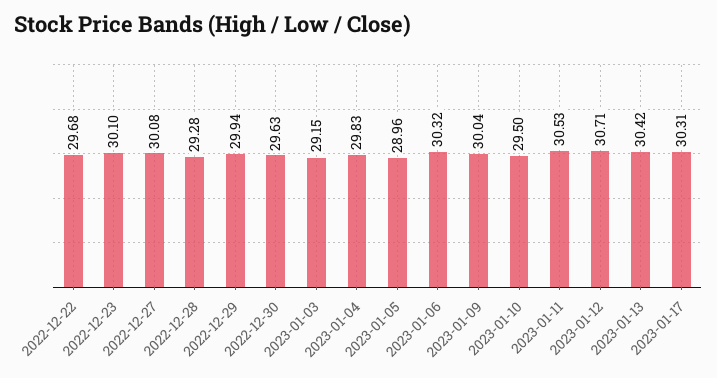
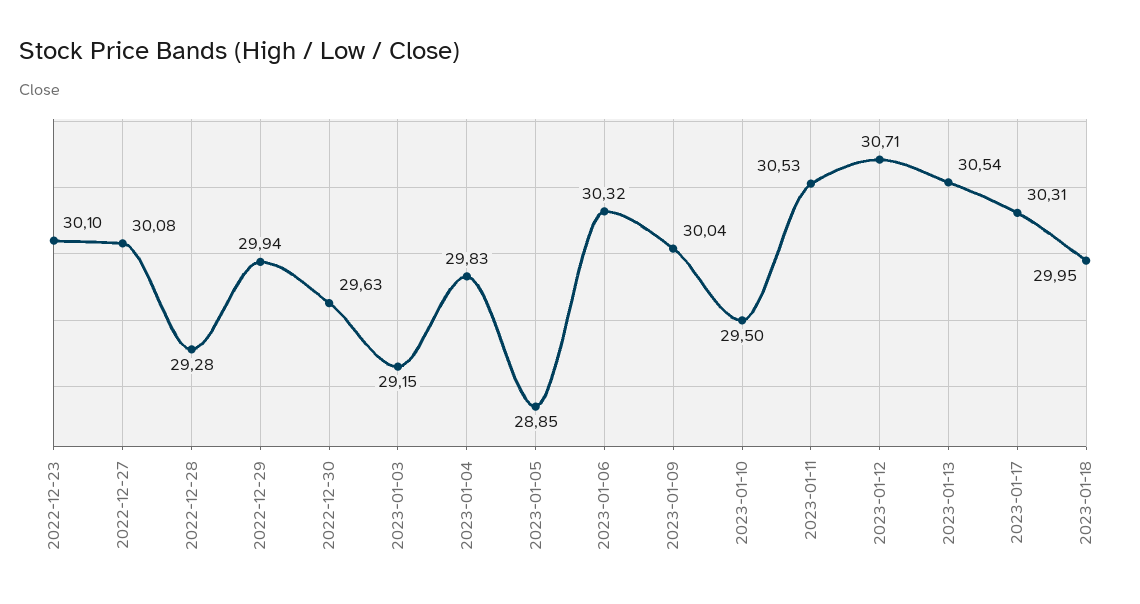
2022-12-22: 29.68 -> none
2023-01-05: 28.96 -> 28.85
2023-01-13: 30.42 -> 30.54
2023-01-18: none -> 29.95

